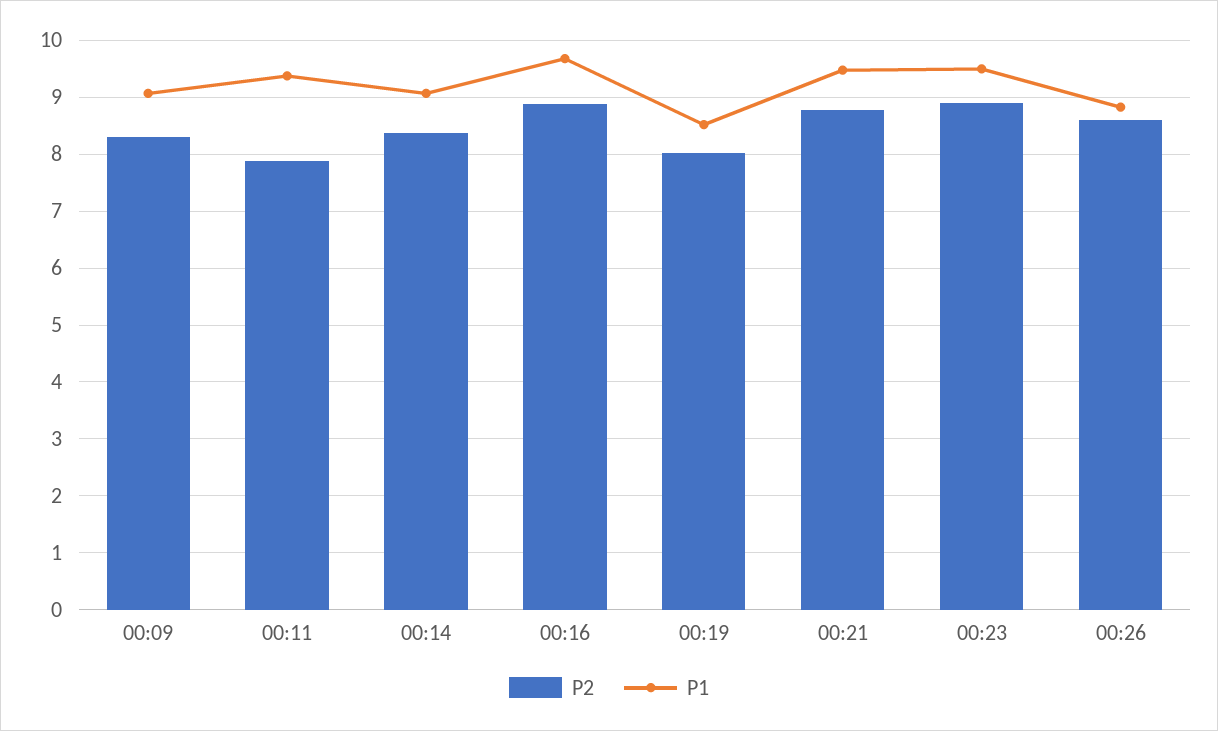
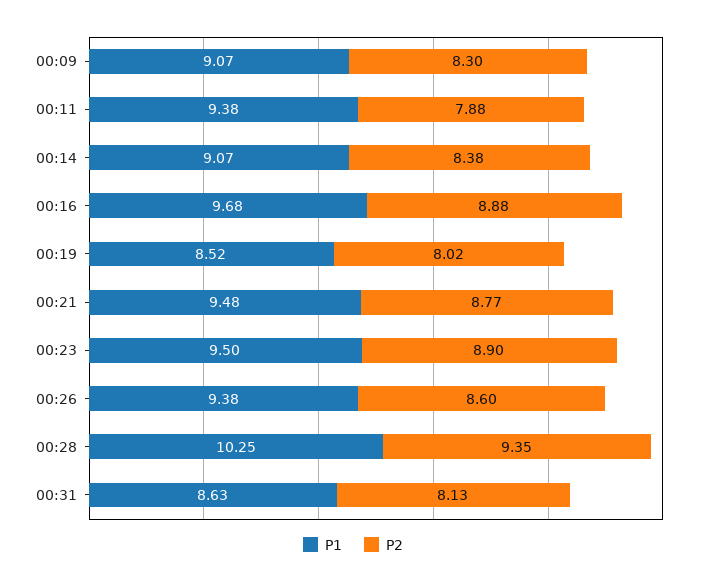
P1, 00:26: 8.8 -> 9.38
P1, 00:28: none -> 10.25
P2, 00:28: none -> 9.35
P1, 00:31: none -> 8.63
P2, 00:31: none -> 8.13

